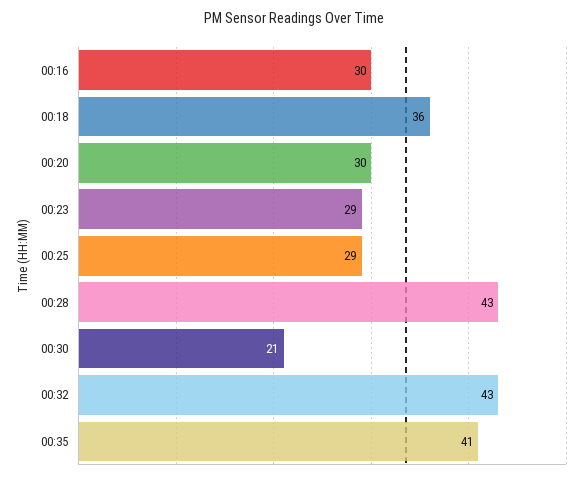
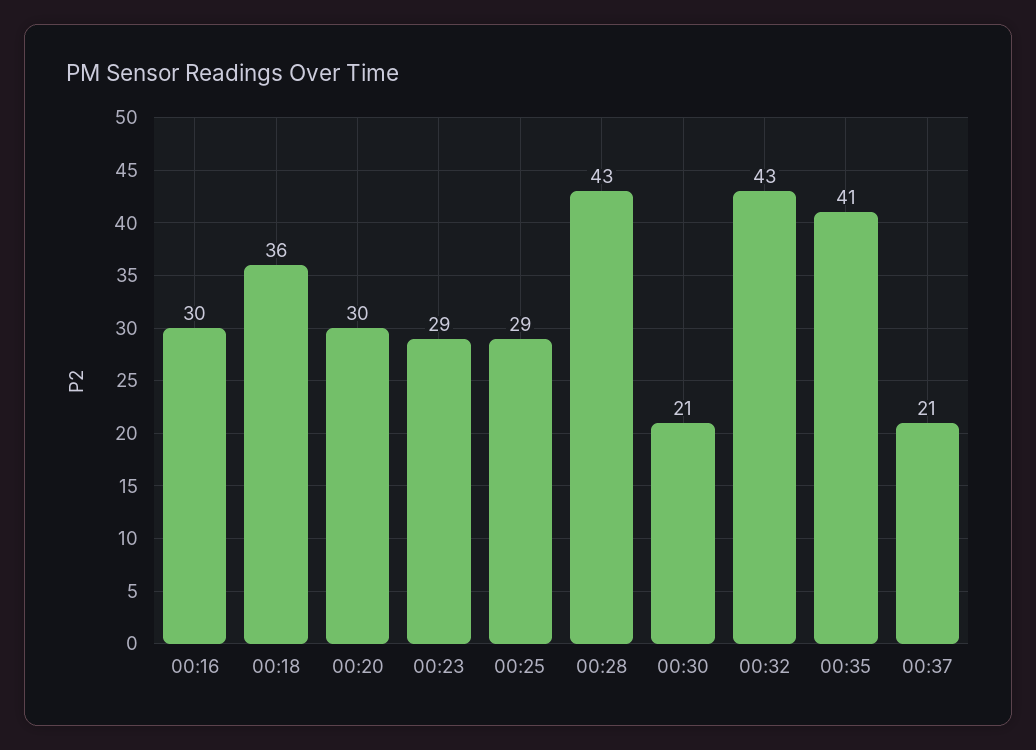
00:37: none -> 21

